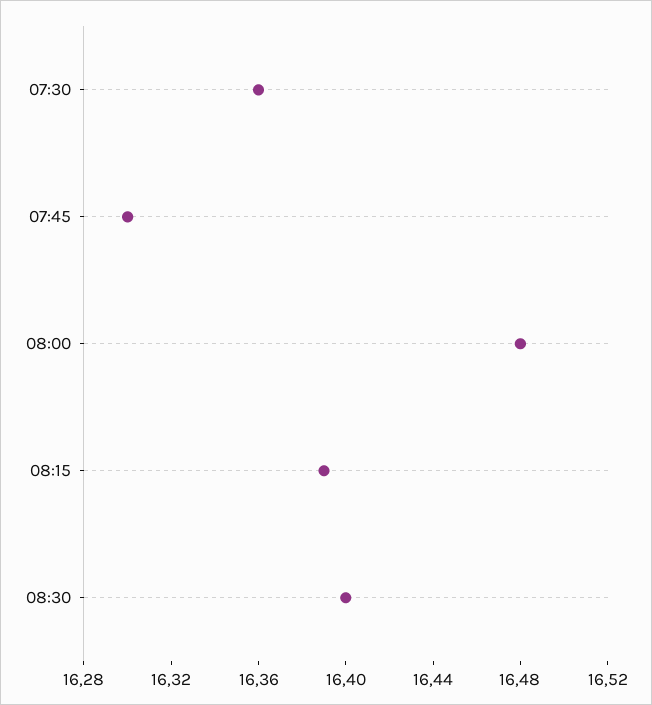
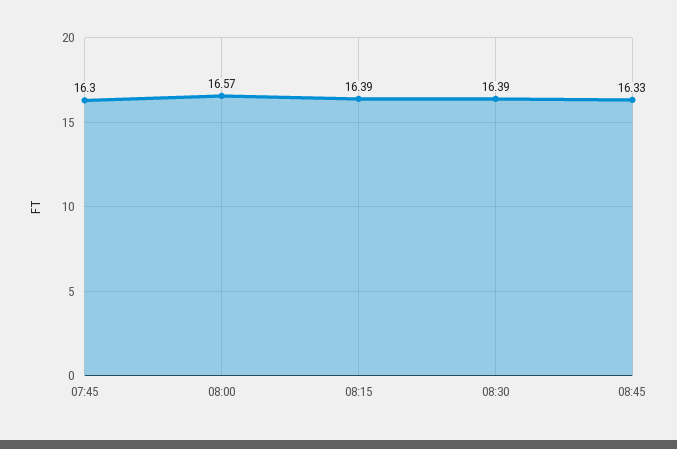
07:30: 16.36 -> none
08:00: 16.48 -> 16.57
08:30: 16.4 -> 16.39
08:45: none -> 16.33

